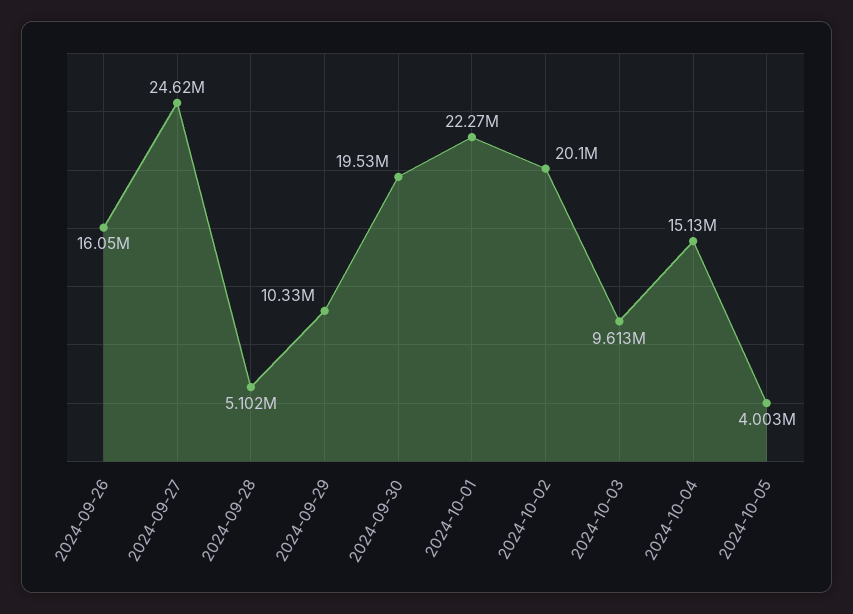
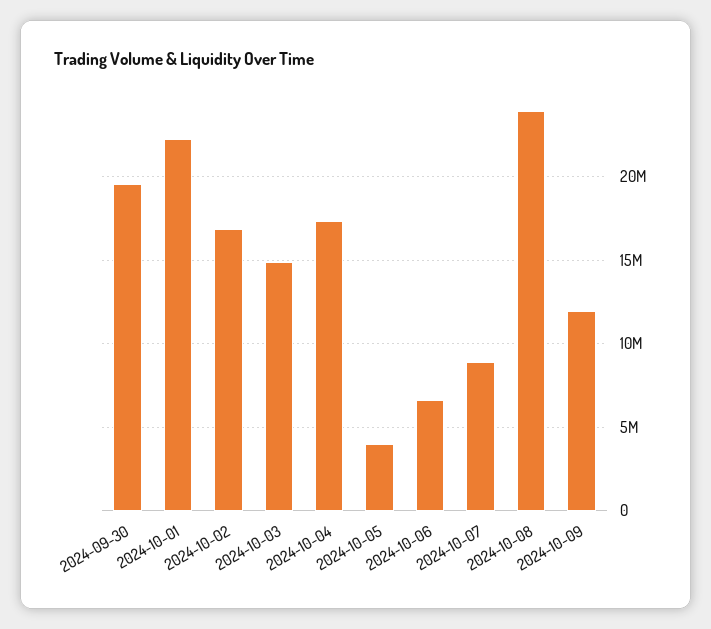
2024-09-26: 16050000 -> none
2024-09-27: 24620000 -> none
2024-09-28: 5102000 -> none
2024-09-29: 10330000 -> none
2024-10-02: 20100000 -> 17000000
2024-10-03: 9613000 -> 15000000
2024-10-04: 15130000 -> 17500000
2024-10-06: none -> 6500000
2024-10-07: none -> 9000000
2024-10-08: none -> 24000000
2024-10-09: none -> 12000000

